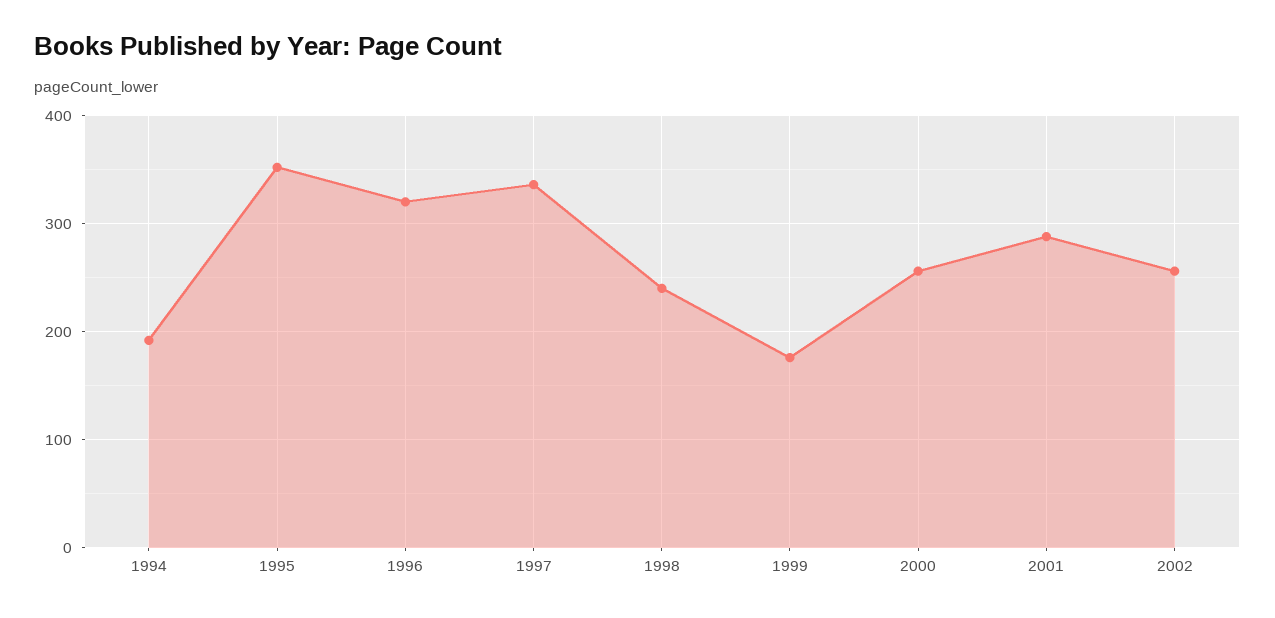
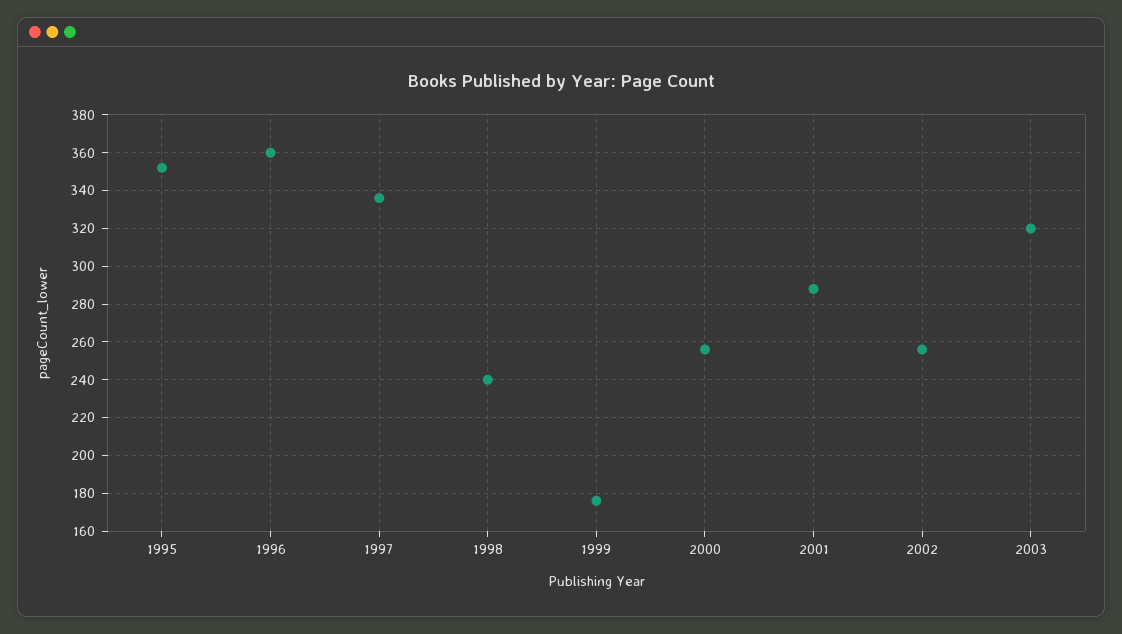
1994: 190 -> none
1996: 320 -> 360
2003: none -> 320

